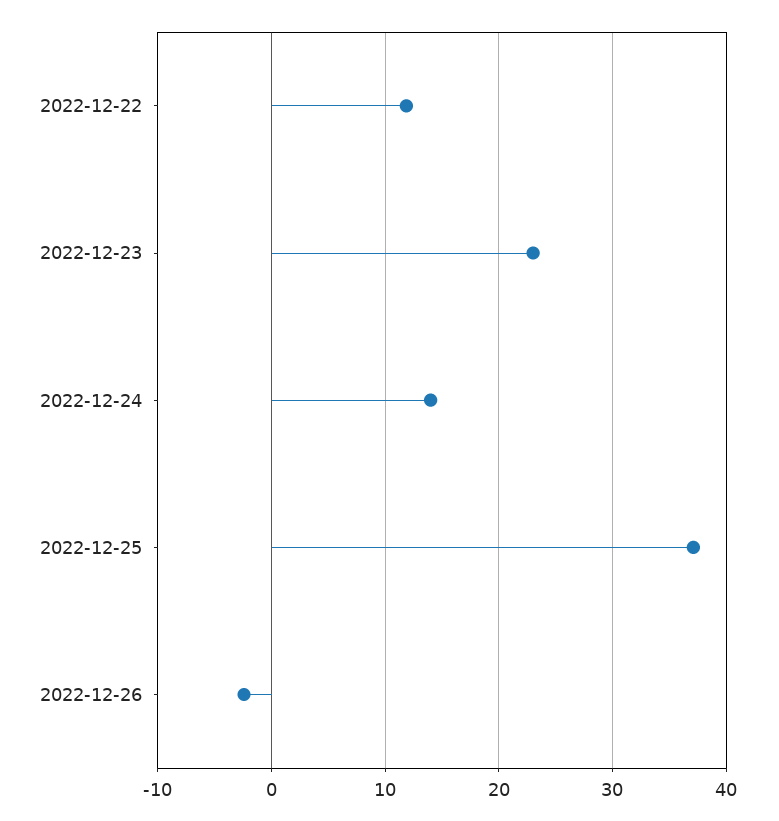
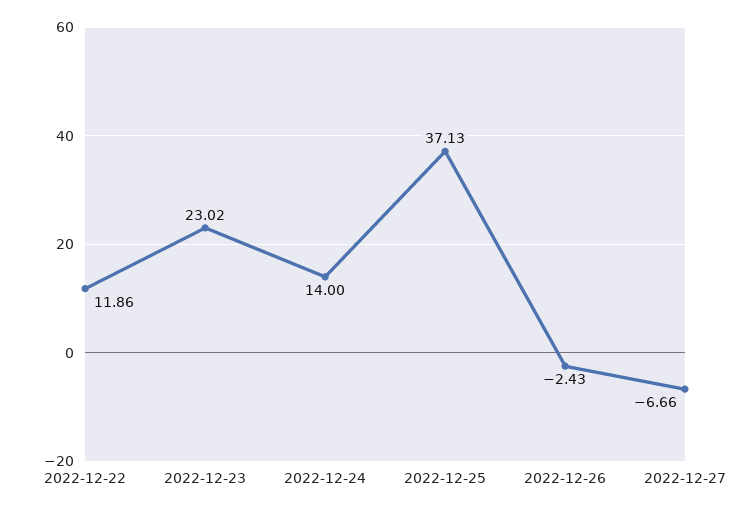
2022-12-27: none -> -6.66

